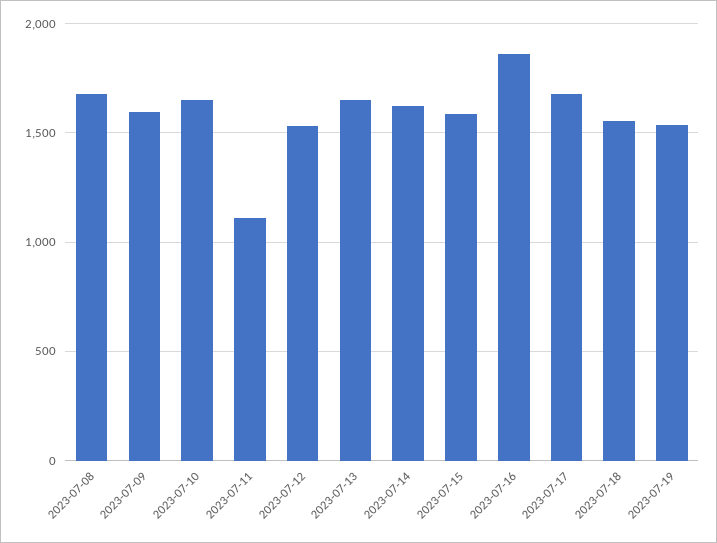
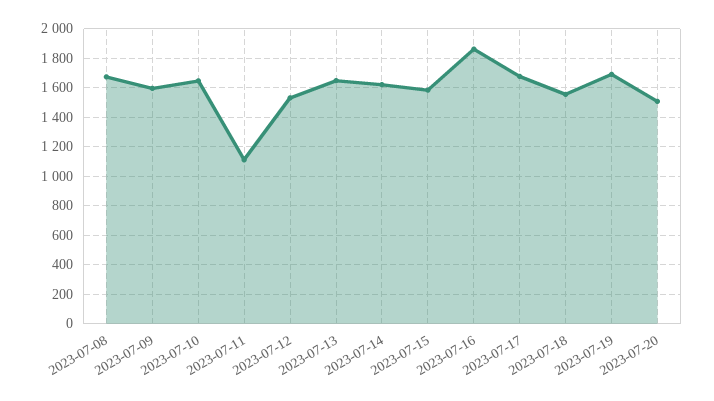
2023-07-19: 1550 -> 1700
2023-07-20: none -> 1500

